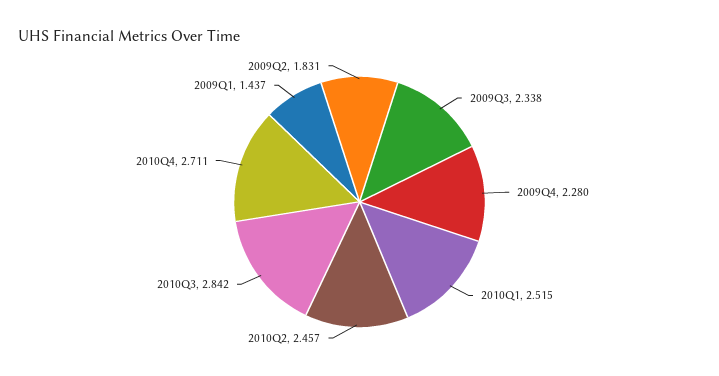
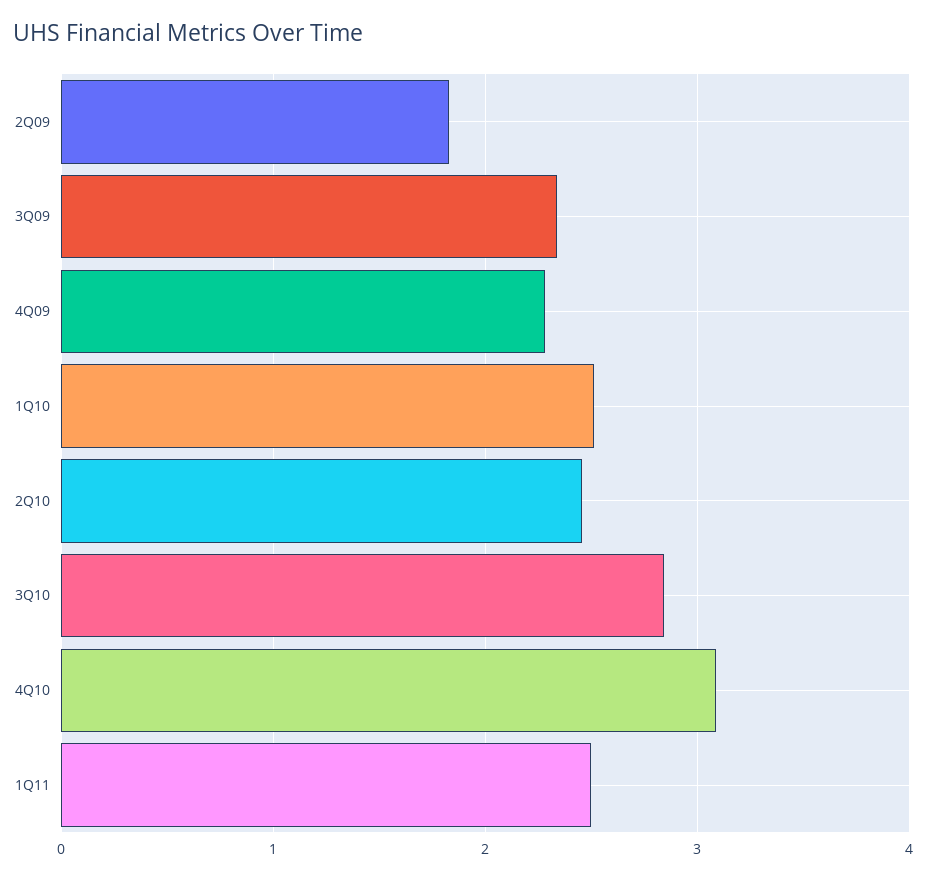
2010Q4: 2.711 -> 3.1
2009Q1: 1.437 -> none
1Q11: none -> 2.5

